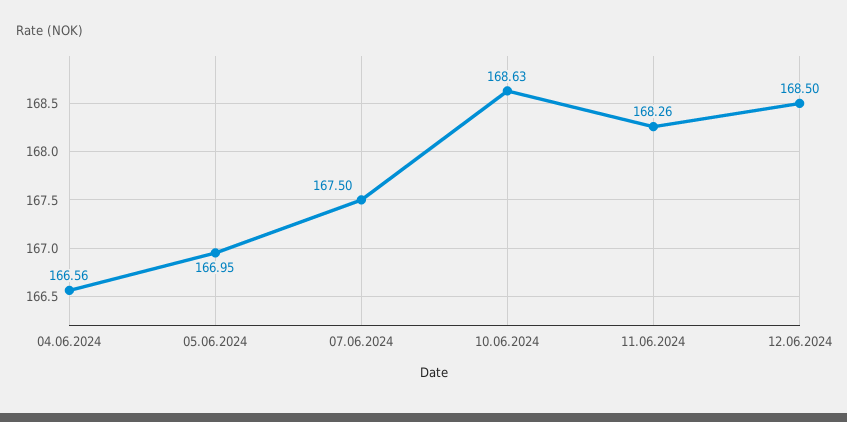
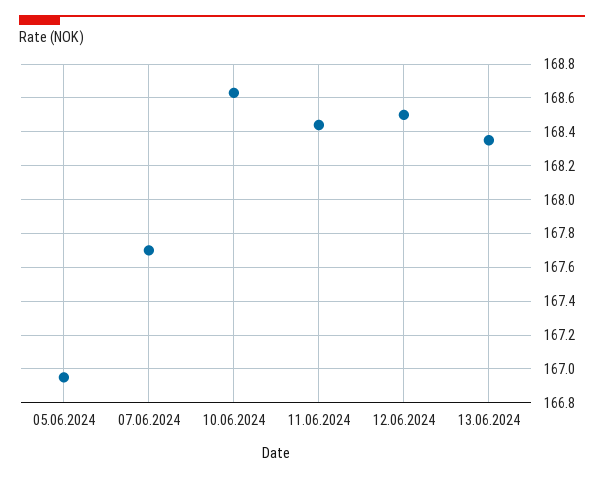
04.06.2024: 166.56 -> none
07.06.2024: 167.5 -> 167.7
11.06.2024: 168.26 -> 168.45
13.06.2024: none -> 168.35

